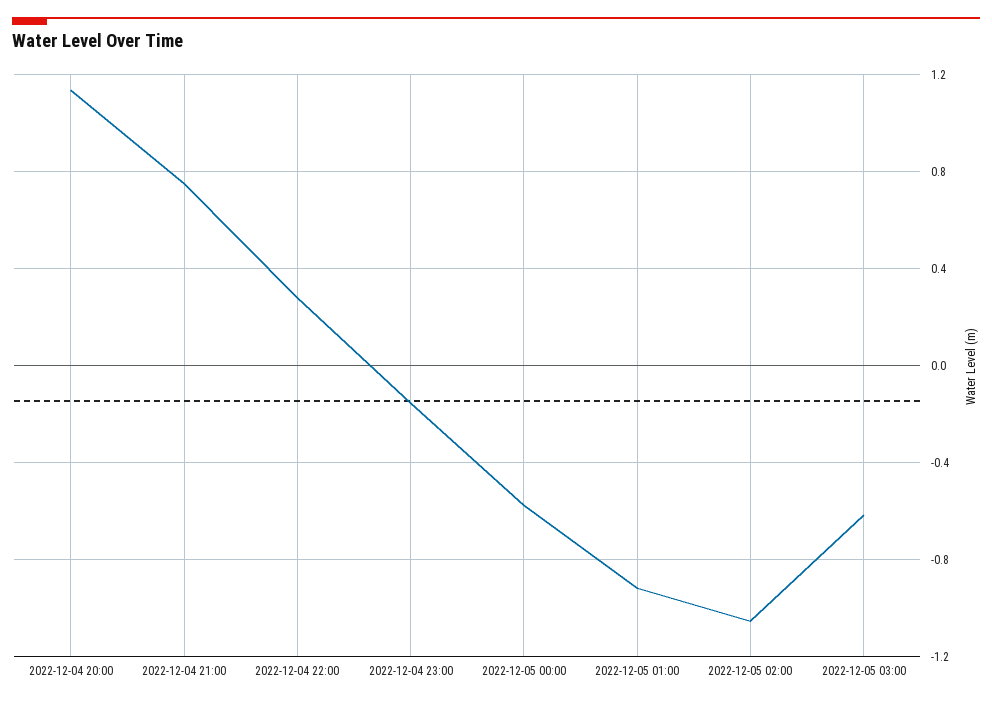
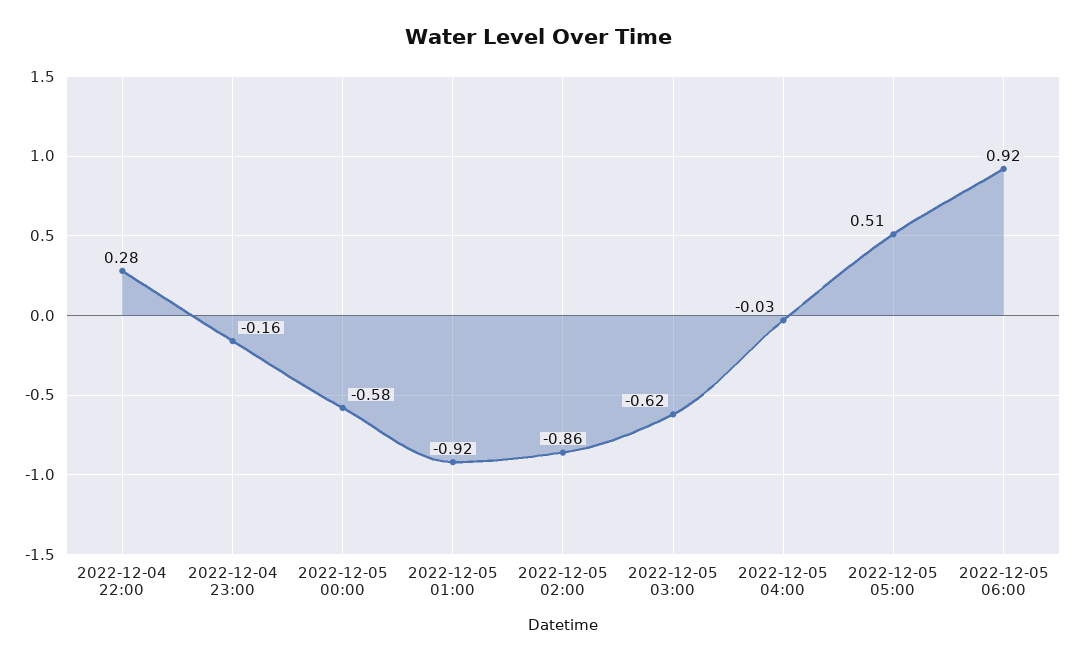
2022-12-04 20:00: 1.15 -> none
2022-12-04 21:00: 0.75 -> none
2022-12-05 02:00: -1.05 -> -0.86
2022-12-05 04:00: none -> -0.03
2022-12-05 05:00: none -> 0.51
2022-12-05 06:00: none -> 0.92

